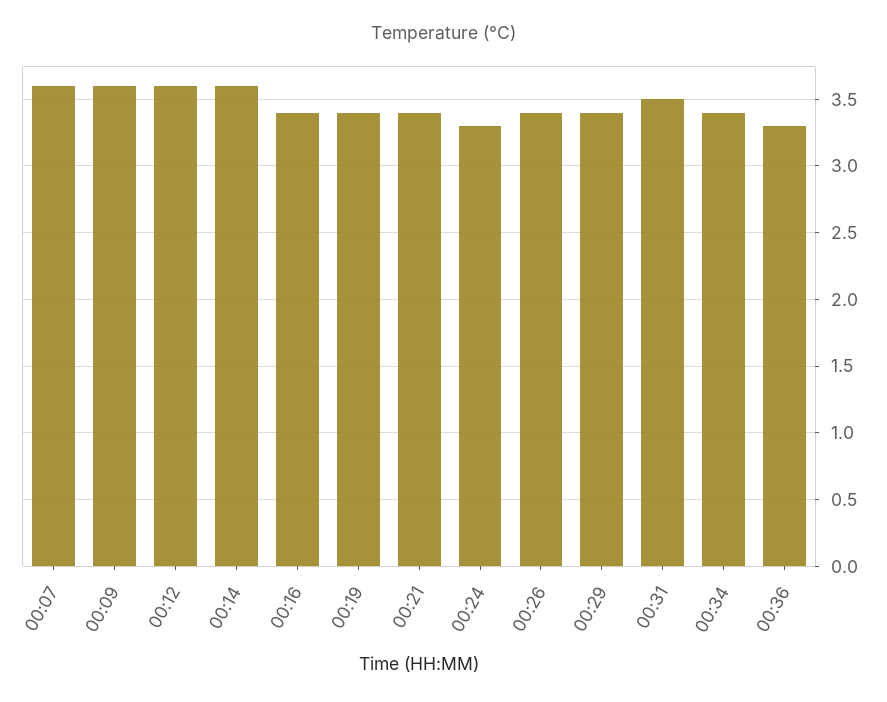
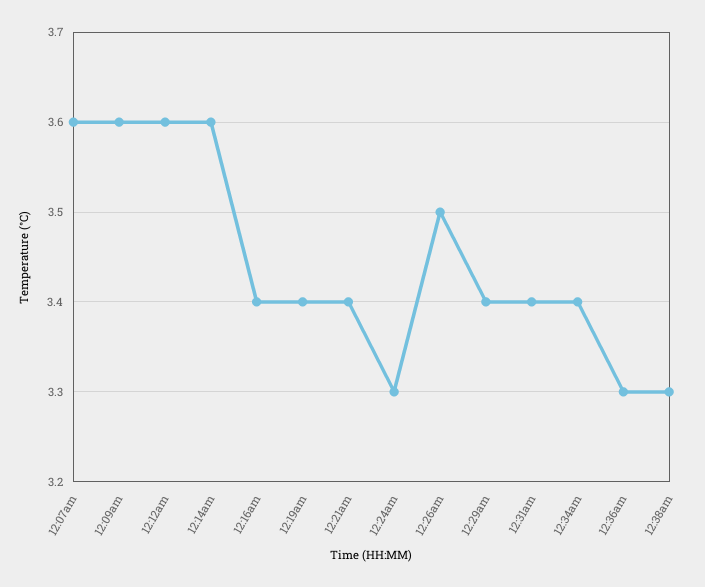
00:26: 3.4 -> 3.5
00:31: 3.5 -> 3.4
12:38am: none -> 3.3

